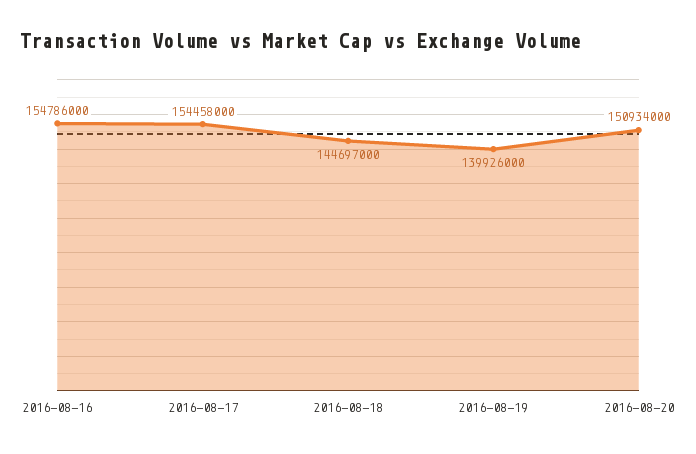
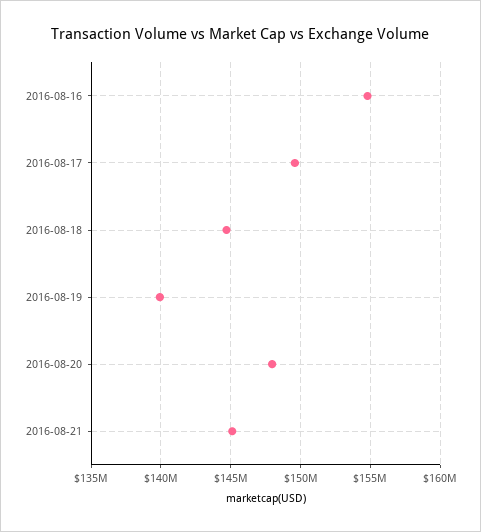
2016-08-17: 154458000 -> 149500000
2016-08-20: 150934000 -> 148000000
2016-08-21: none -> 145000000

